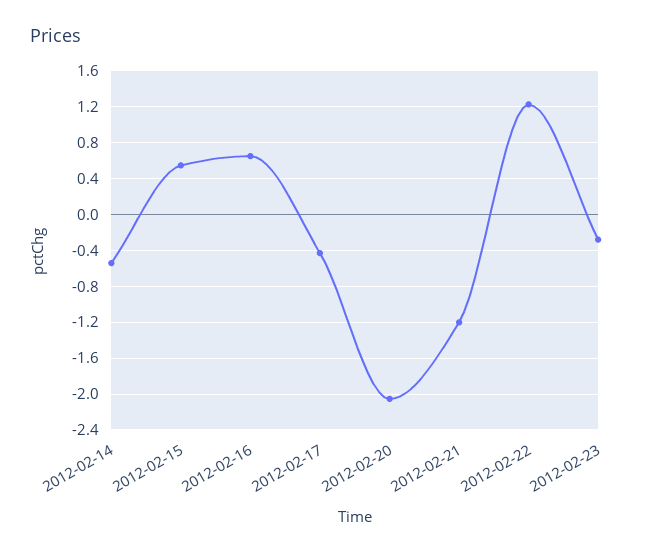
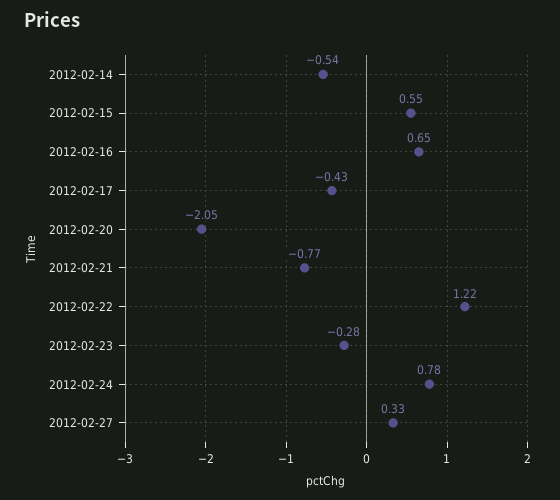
2012-02-21: -1.2 -> -0.77
2012-02-24: none -> 0.78
2012-02-27: none -> 0.33

